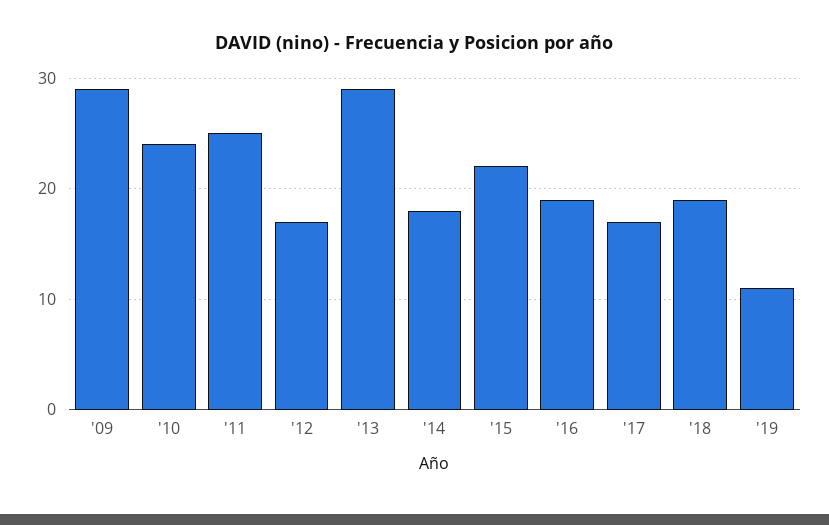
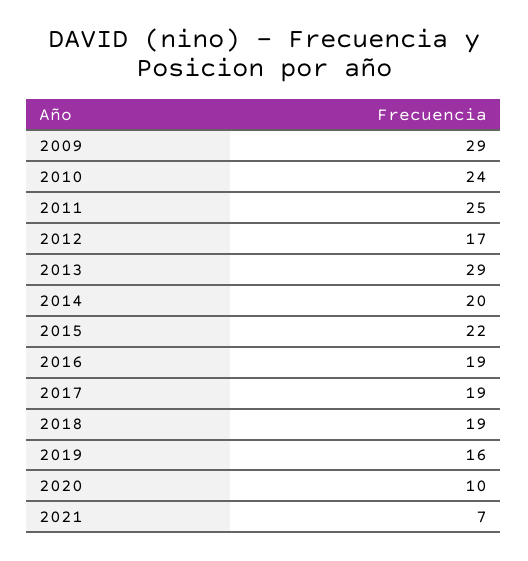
'14: 18 -> 20
'17: 17 -> 19
'19: 11 -> 16
2020: none -> 10
2021: none -> 7

